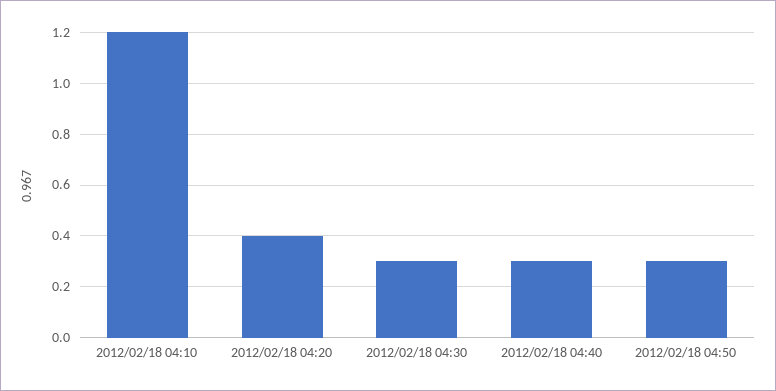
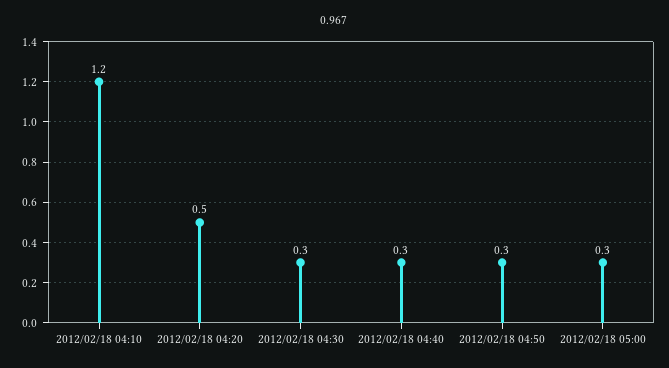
2012/02/18 04:20: 0.4 -> 0.5
2012/02/18 05:00: none -> 0.3

